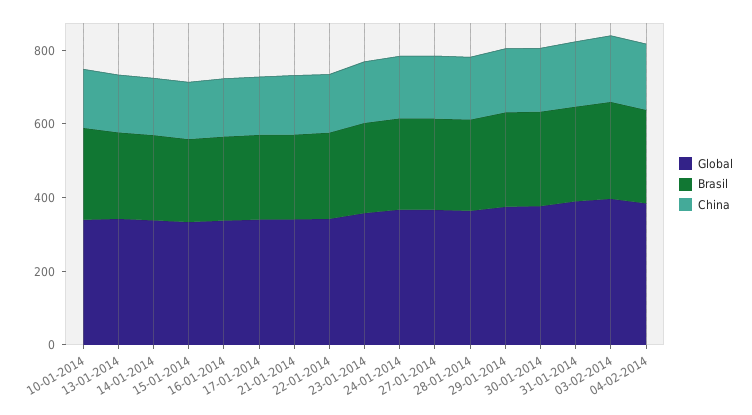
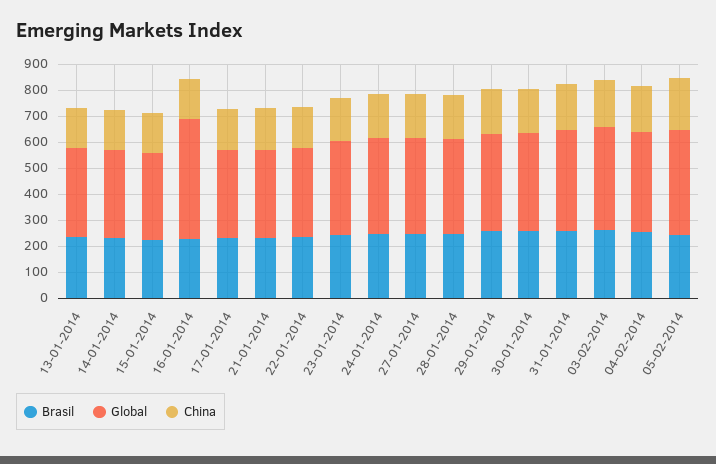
Global, 10-01-2014: 350 -> none
Brasil, 10-01-2014: 250 -> none
China, 10-01-2014: 150 -> none
Global, 16-01-2014: 350 -> 450
Brasil, 05-02-2014: none -> 250
Global, 05-02-2014: none -> 400
China, 05-02-2014: none -> 200

